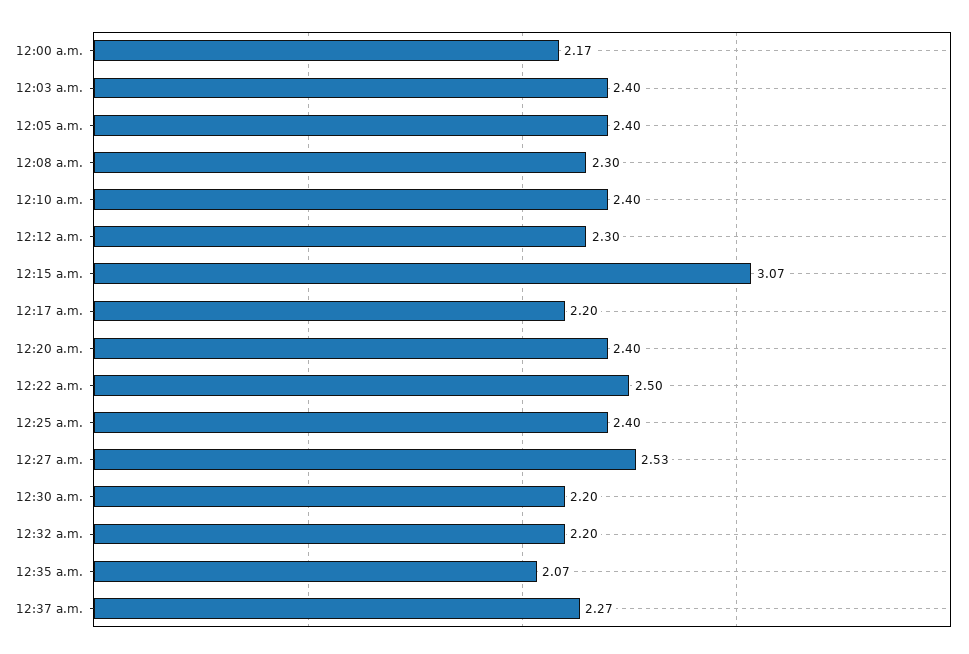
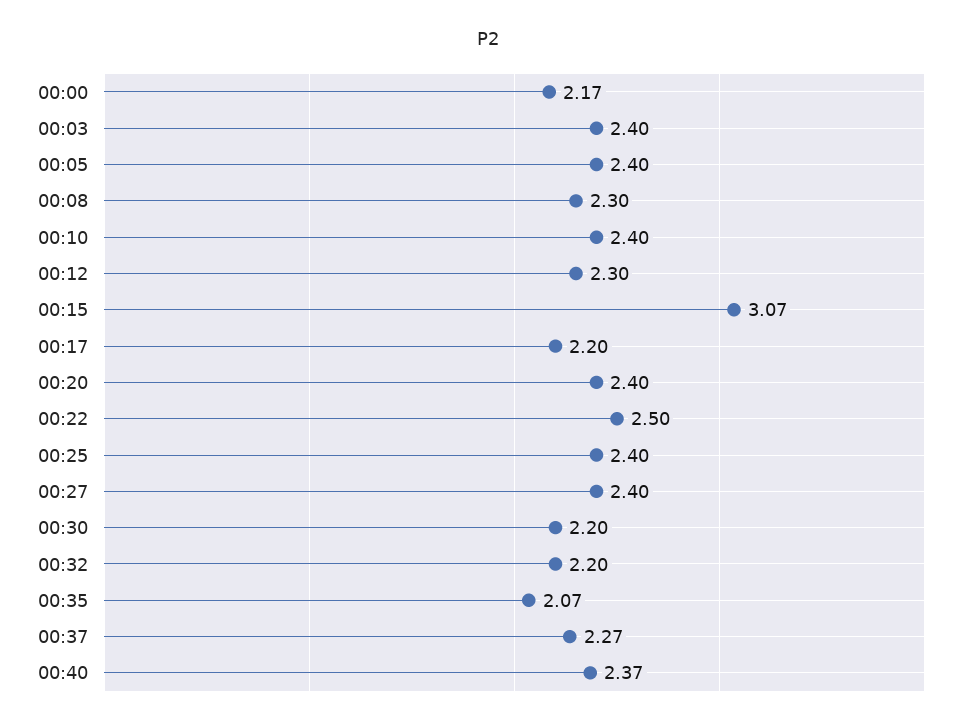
12:27 a.m.: 2.53 -> 2.4
00:40: none -> 2.37

